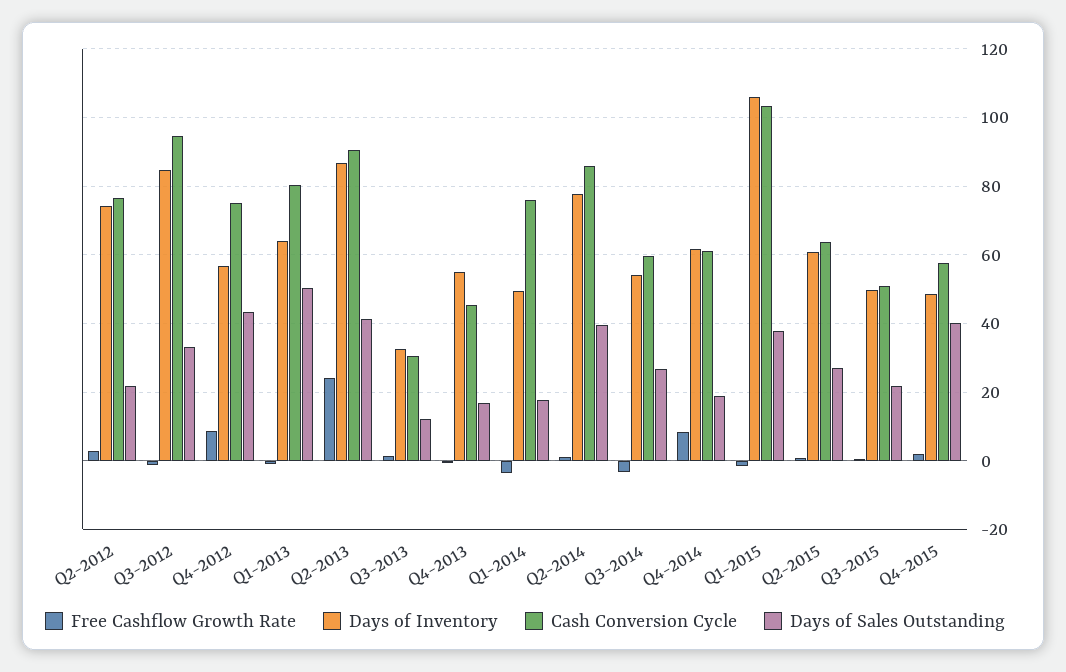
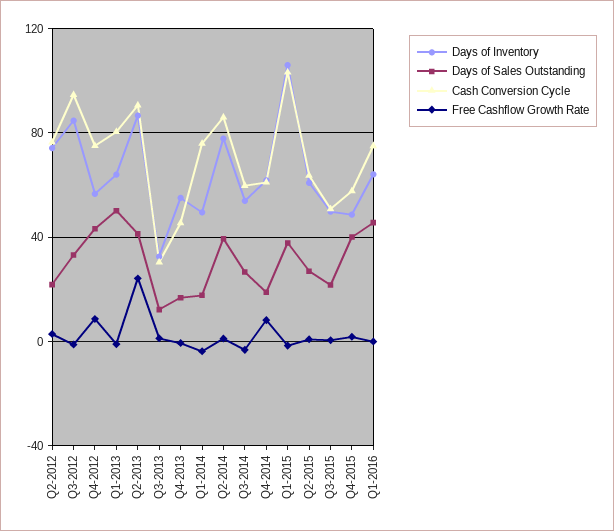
Days of Inventory, Q1-2016: none -> 65
Days of Sales Outstanding, Q1-2016: none -> 45
Cash Conversion Cycle, Q1-2016: none -> 75
Free Cashflow Growth Rate, Q1-2016: none -> 0

